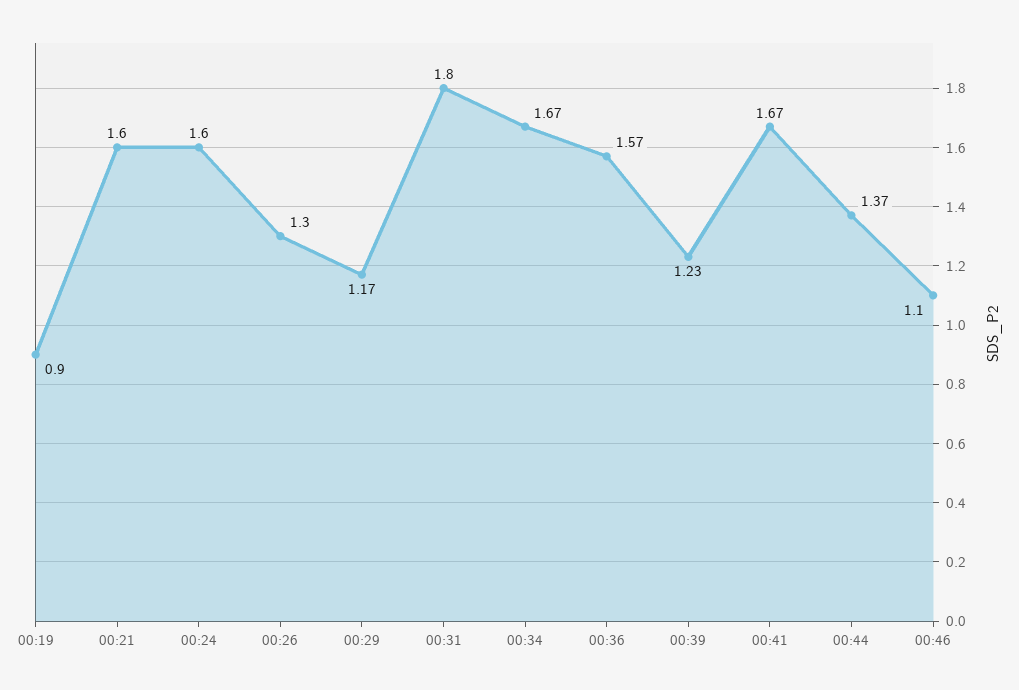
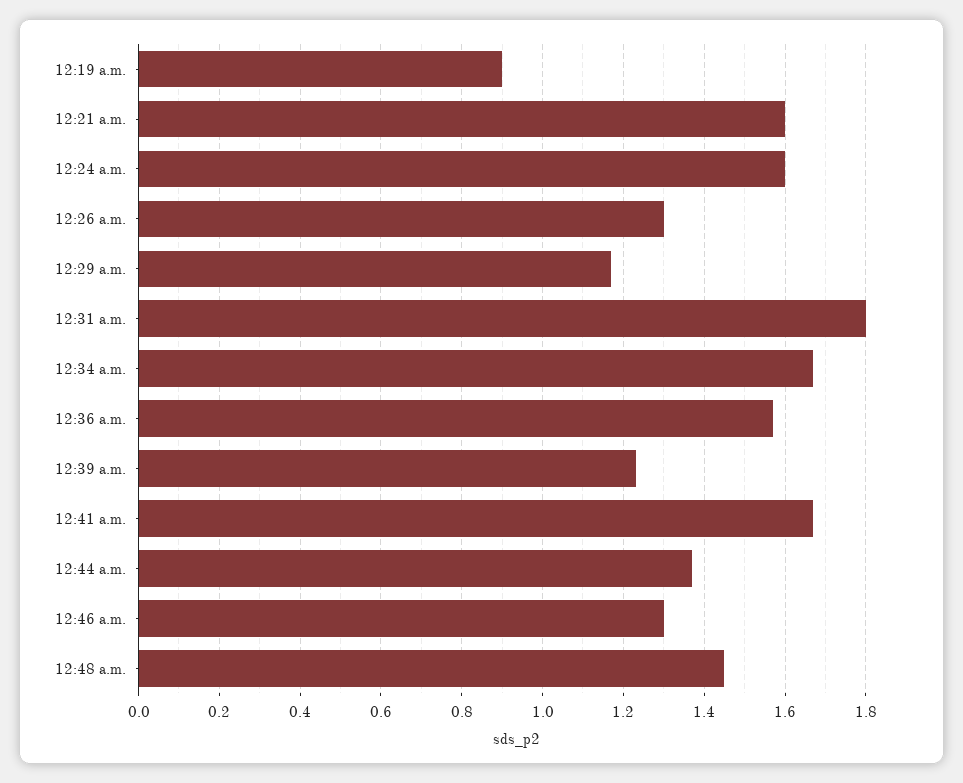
00:46: 1.1 -> 1.3
12:48 a.m.: none -> 1.45

